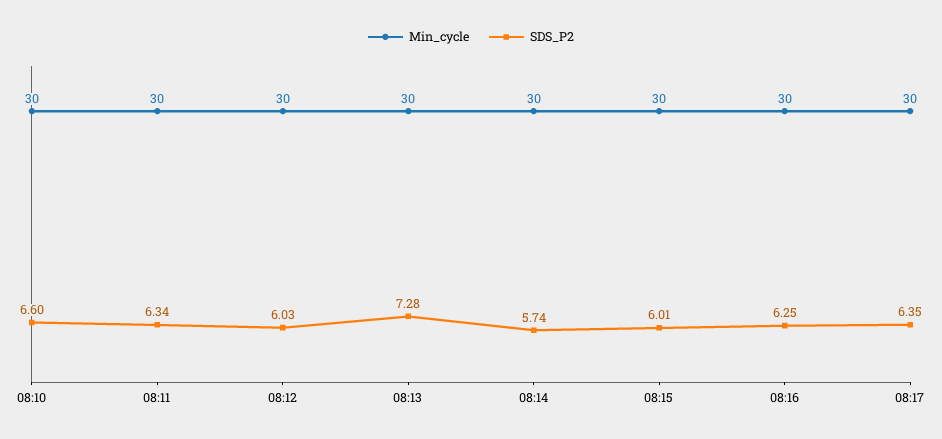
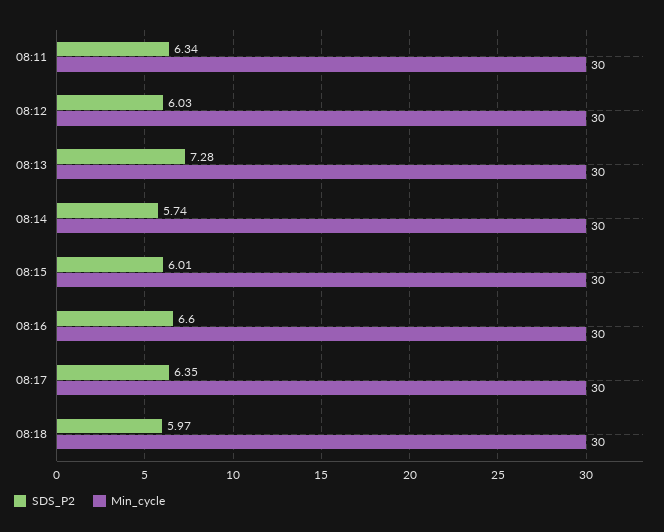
Min_cycle, 08:10: 30 -> none
SDS_P2, 08:10: 6.6 -> none
SDS_P2, 08:16: 6.25 -> 6.6
SDS_P2, 08:18: none -> 5.97
Min_cycle, 08:18: none -> 30

